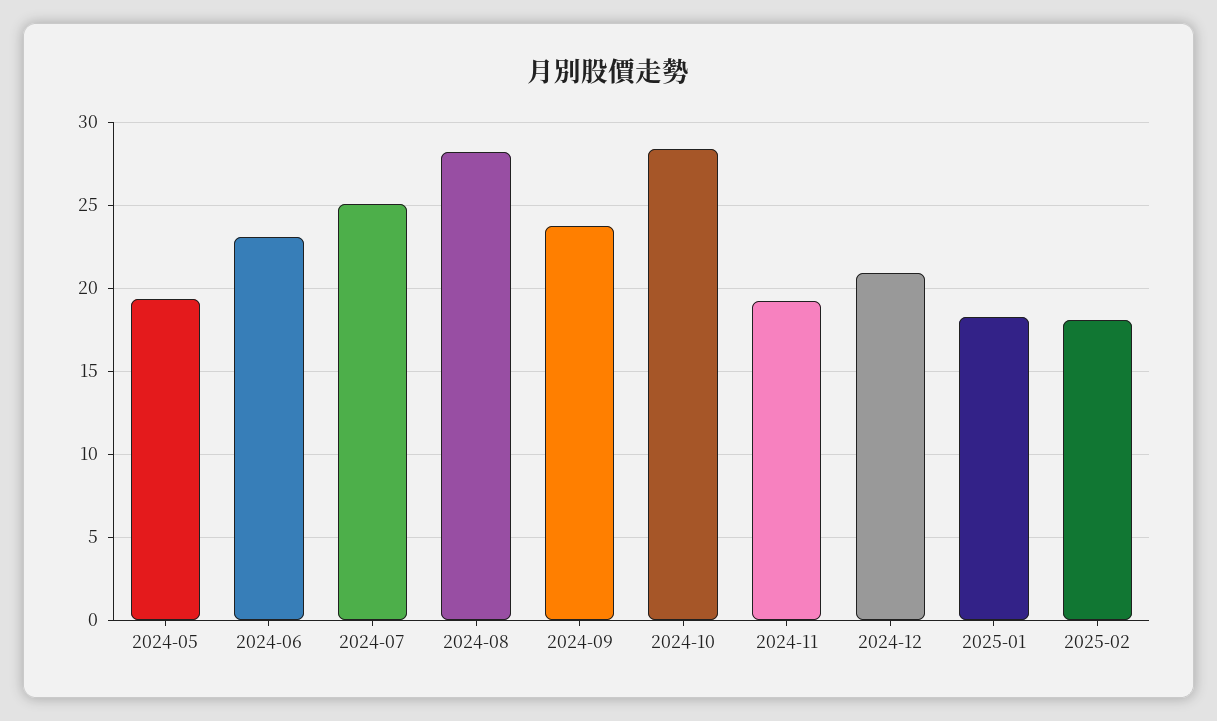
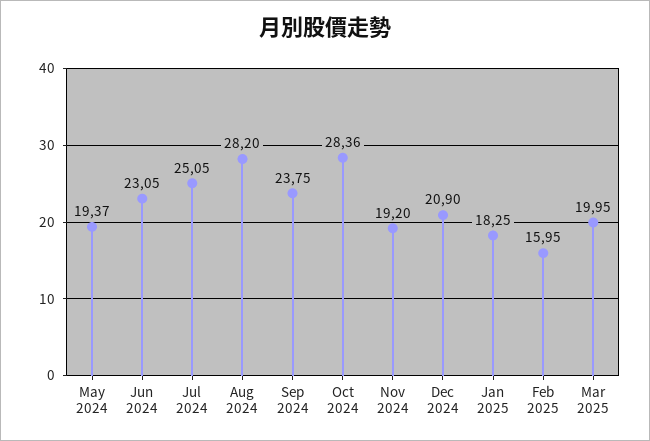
2025-02: 18 -> 15.95
Mar 2025: none -> 19.95

